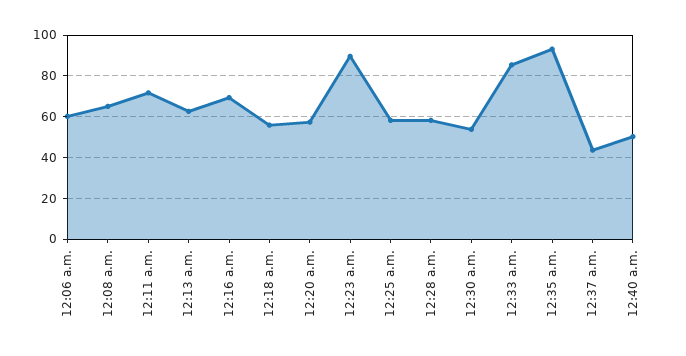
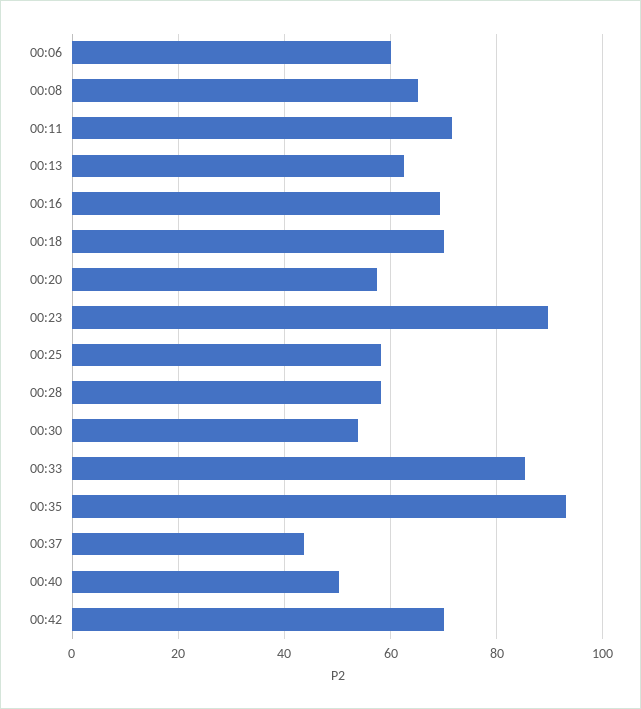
12:18 a.m.: 55 -> 70
00:42: none -> 70

